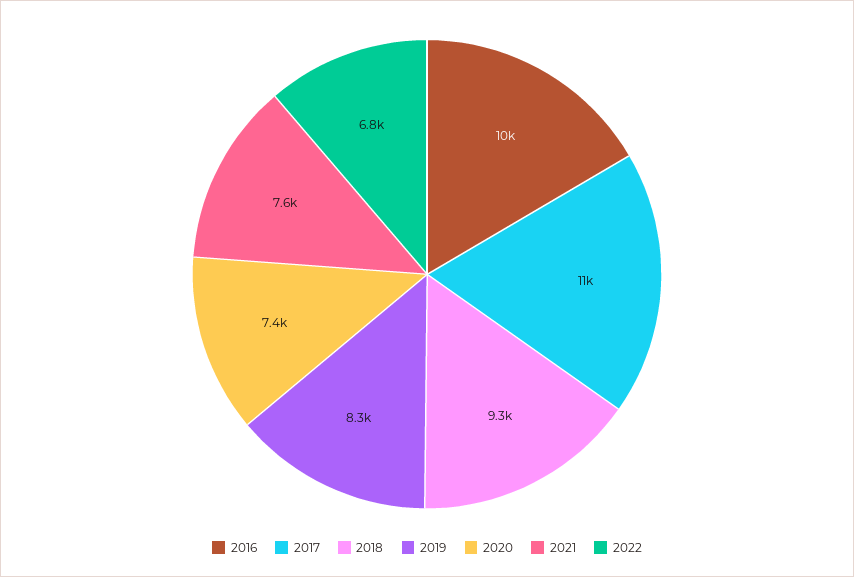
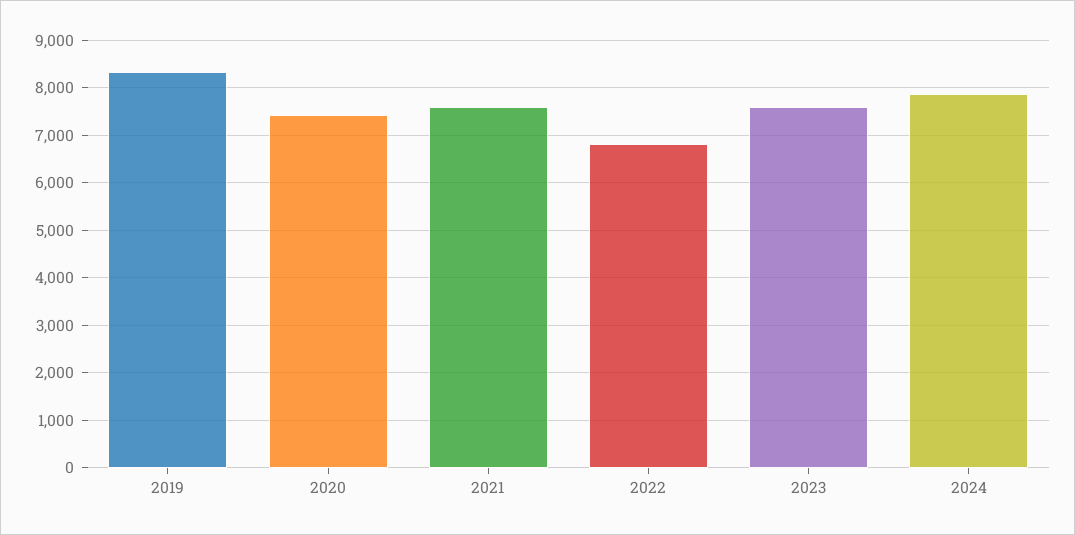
2016: 10000 -> none
2017: 11000 -> none
2018: 9300 -> none
2023: none -> 7600
2024: none -> 7800

